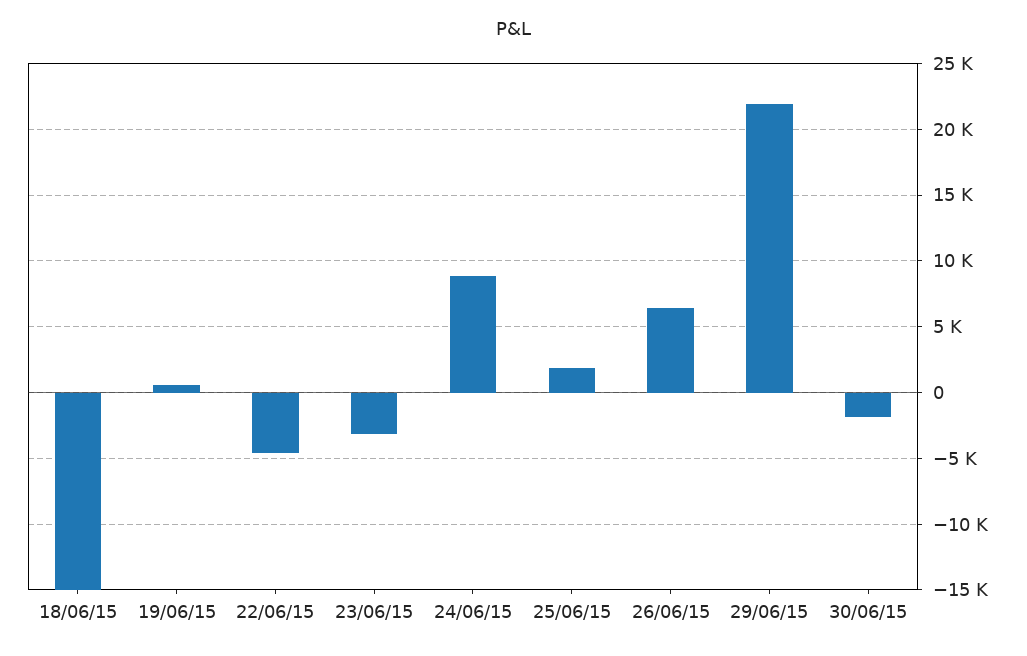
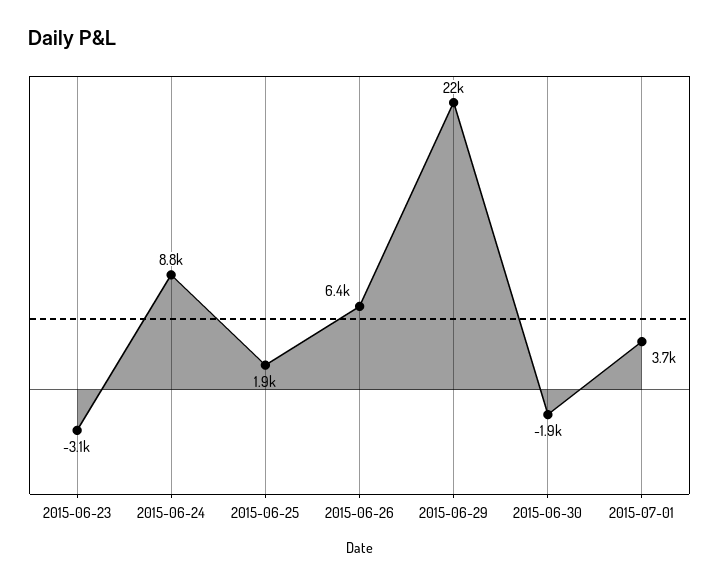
18/06/15: -15000 -> none
19/06/15: 500 -> none
22/06/15: -4500 -> none
2015-07-01: none -> 3700

